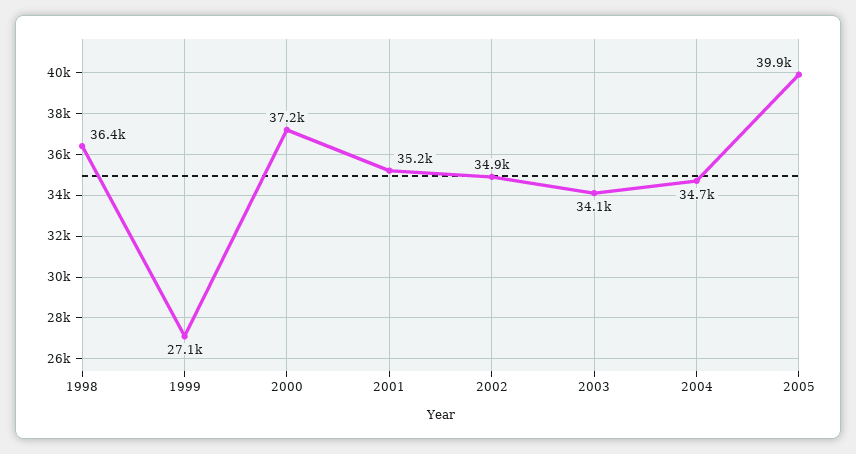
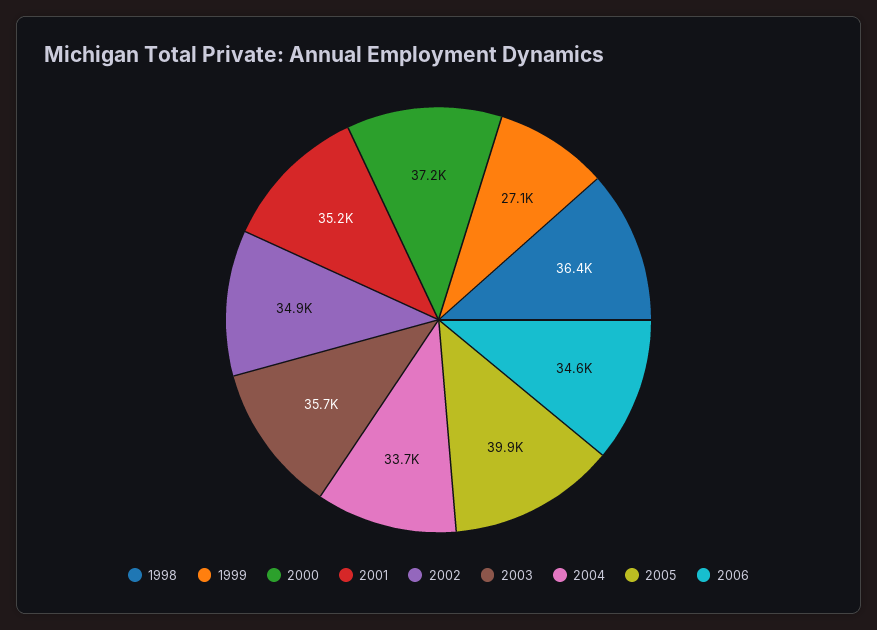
2003: 34100 -> 35700
2004: 34700 -> 33700
2006: none -> 34600

